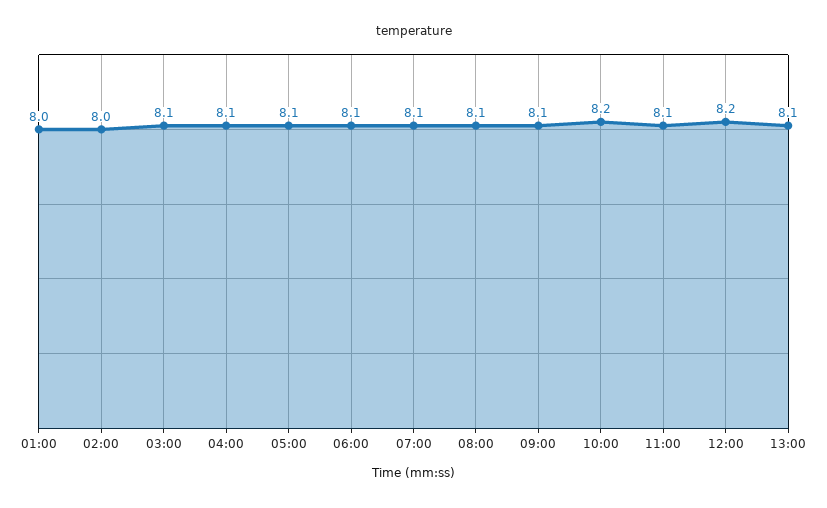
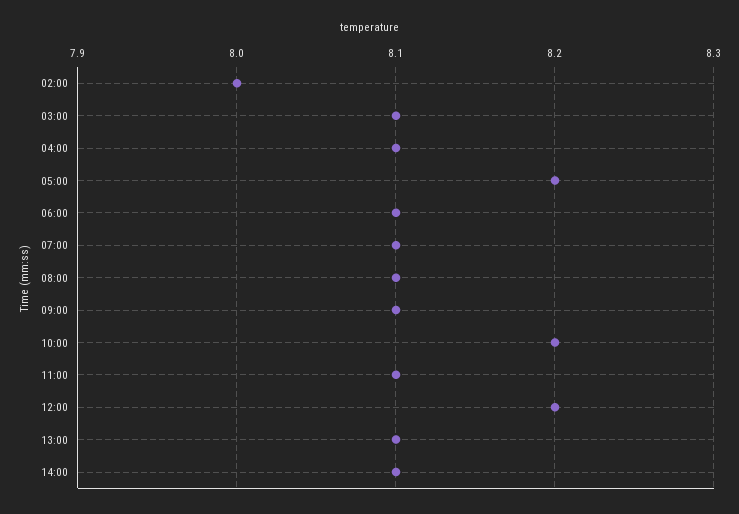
01:00: 8 -> none
05:00: 8.1 -> 8.2
14:00: none -> 8.1

